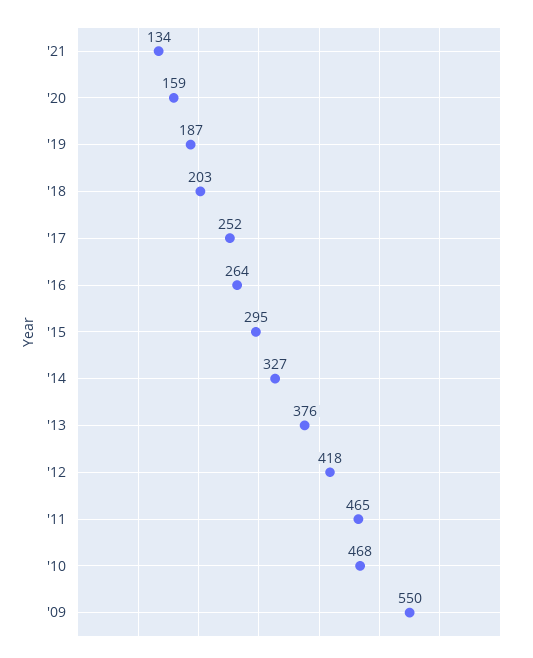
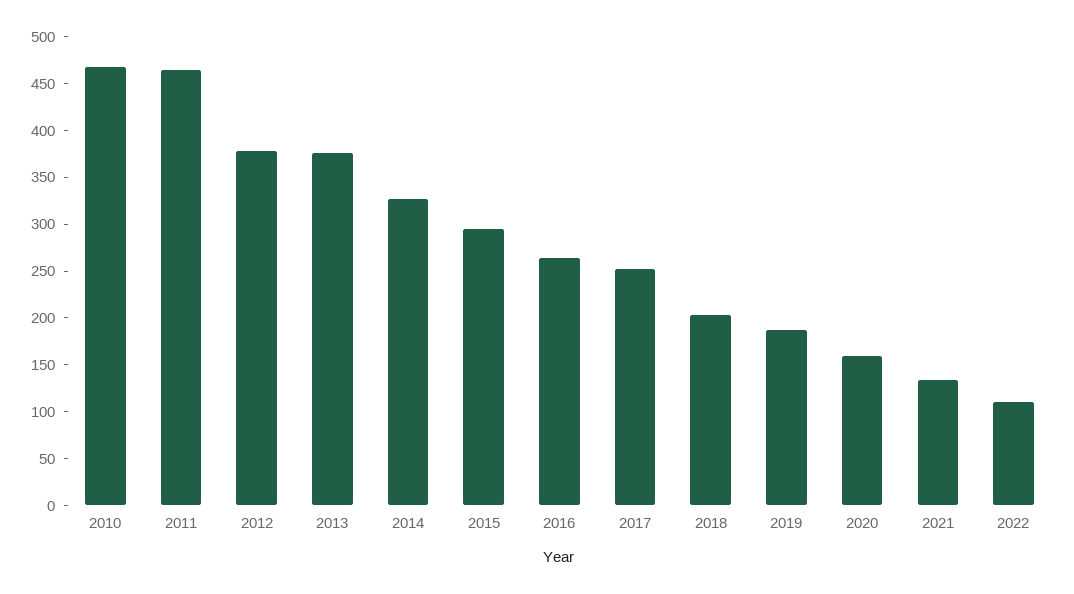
'12: 418 -> 380
'09: 550 -> none
2022: none -> 110

